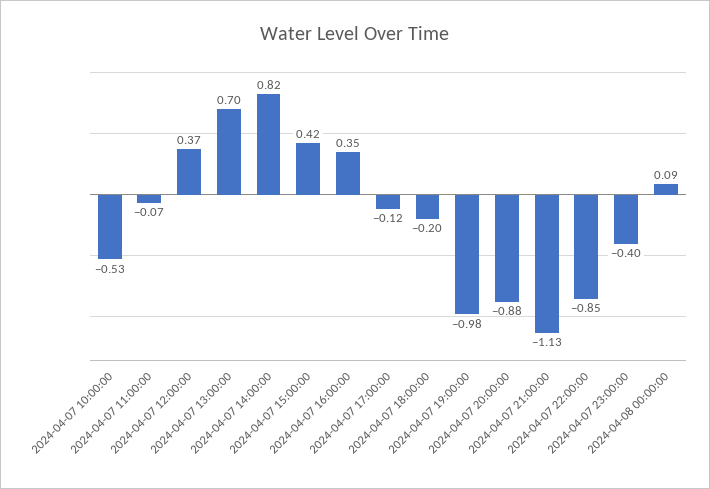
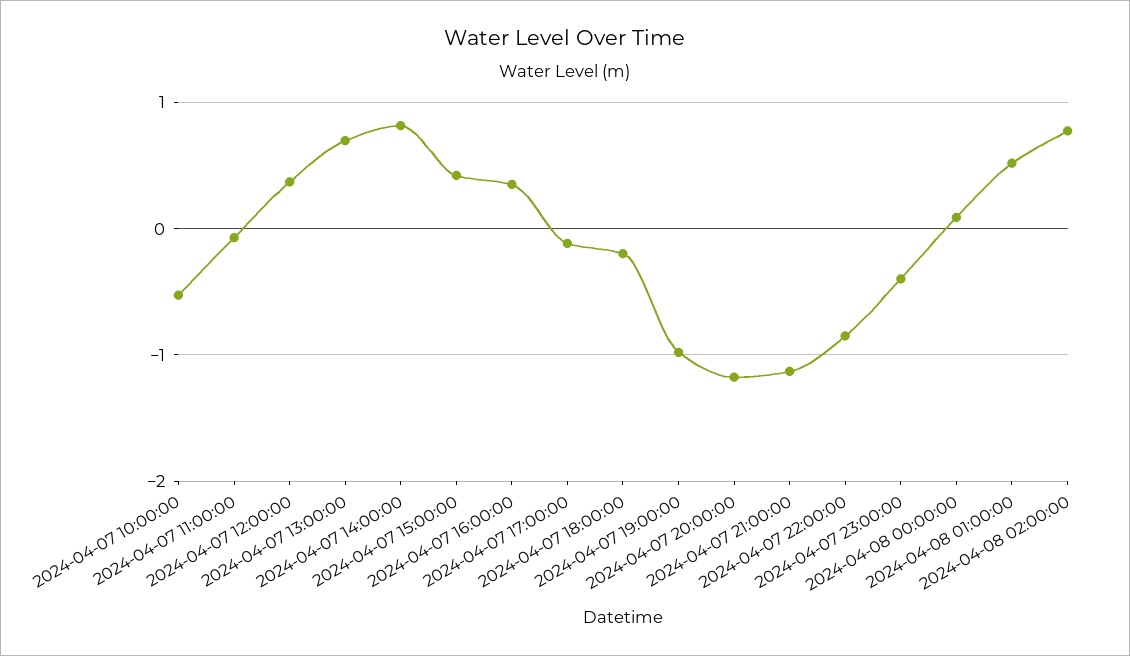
2024-04-07 20:00:00: -0.88 -> -1.2
2024-04-08 01:00:00: none -> 0.5
2024-04-08 02:00:00: none -> 0.8

